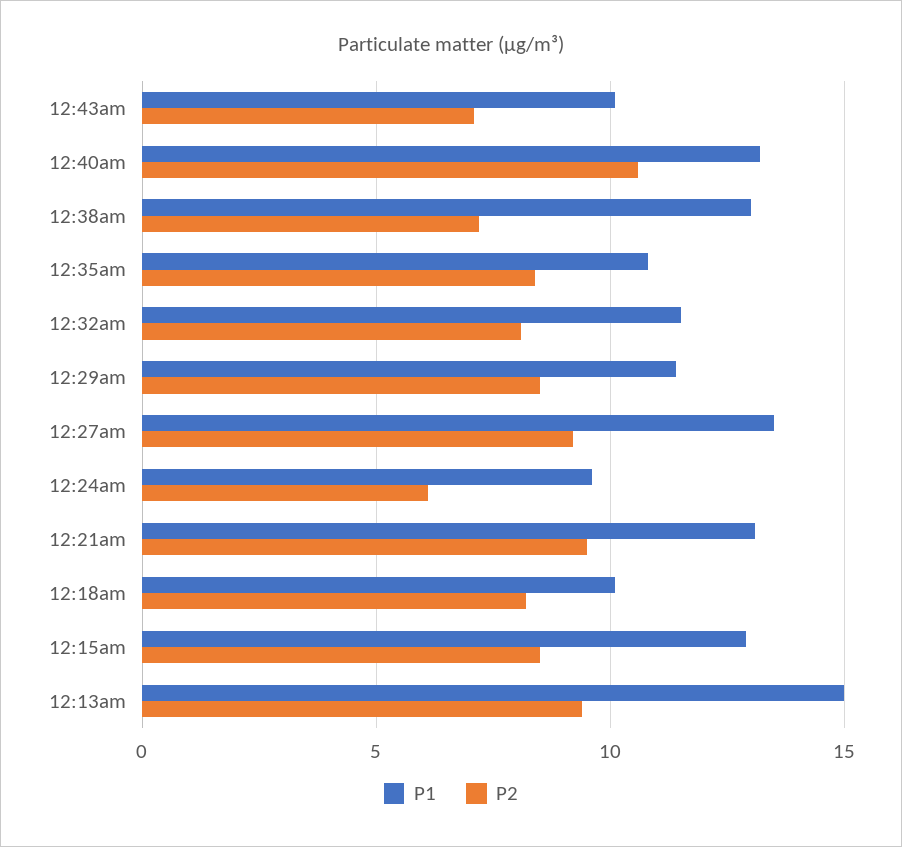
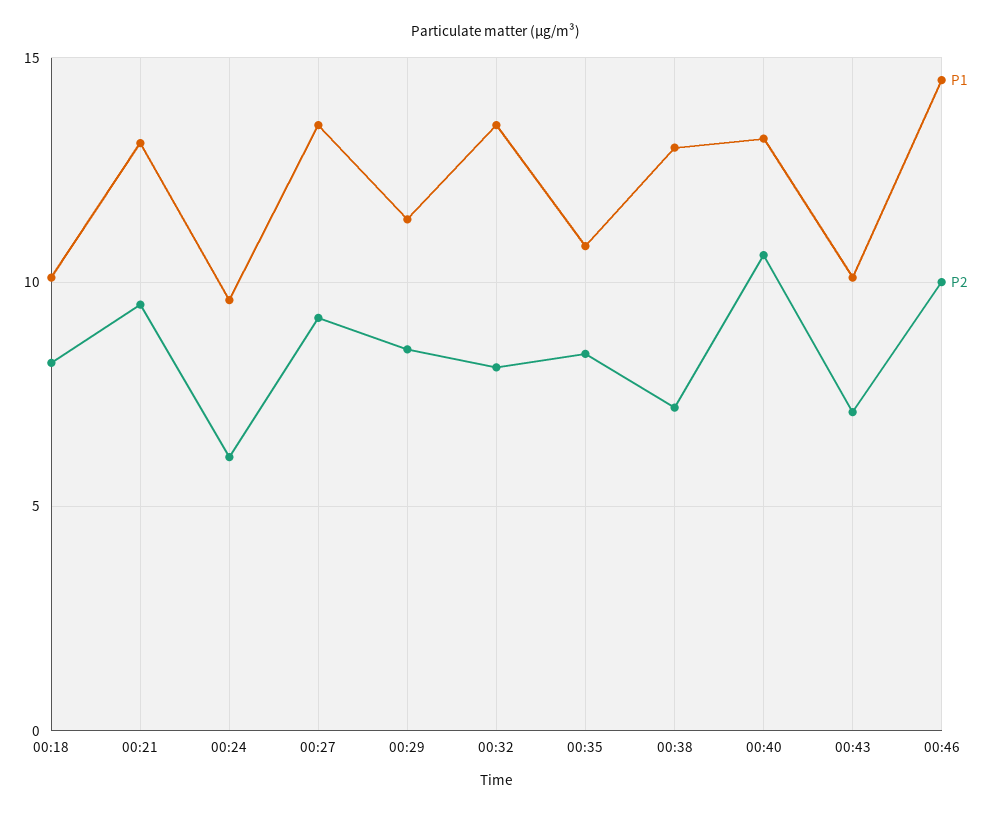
P1, 12:32am: 11.5 -> 13.5
P1, 12:15am: 13 -> none
P2, 12:15am: 8.5 -> none
P1, 12:13am: 15 -> none
P2, 12:13am: 9.5 -> none
P1, 00:46: none -> 14.5
P2, 00:46: none -> 10

